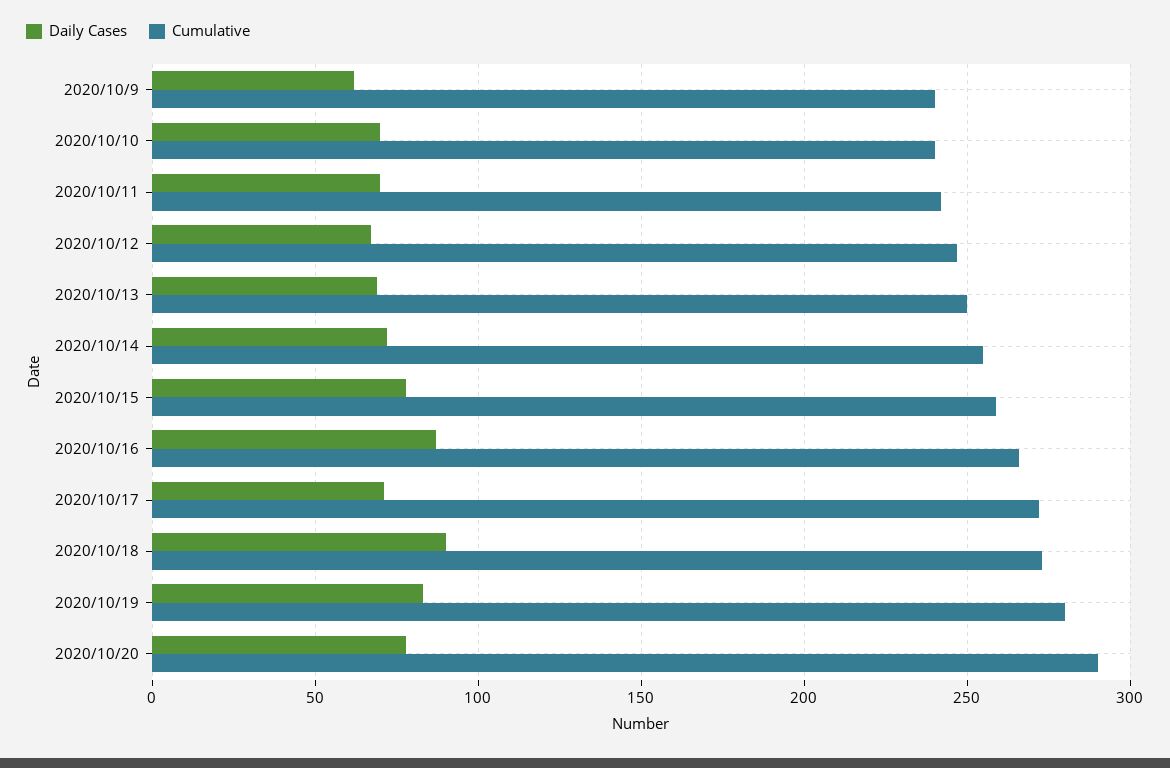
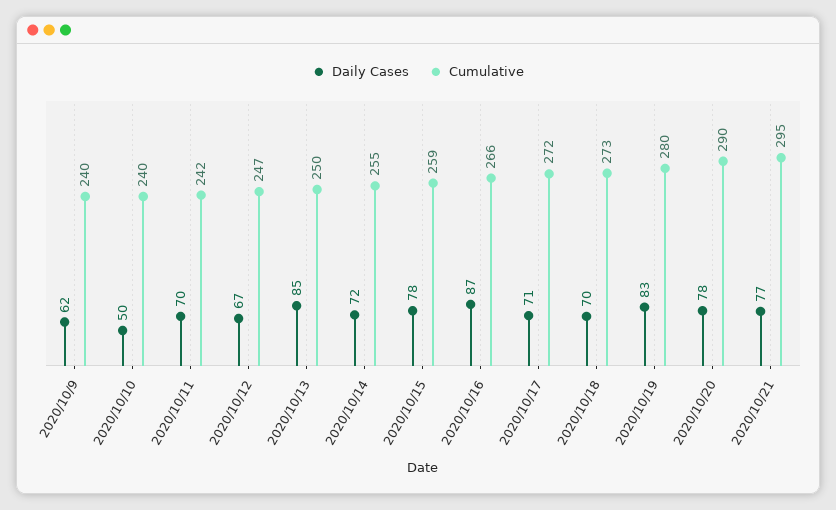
Daily Cases, 2020/10/10: 70 -> 50
Daily Cases, 2020/10/13: 70 -> 85
Daily Cases, 2020/10/18: 90 -> 70
Daily Cases, 2020/10/21: none -> 77
Cumulative, 2020/10/21: none -> 295

